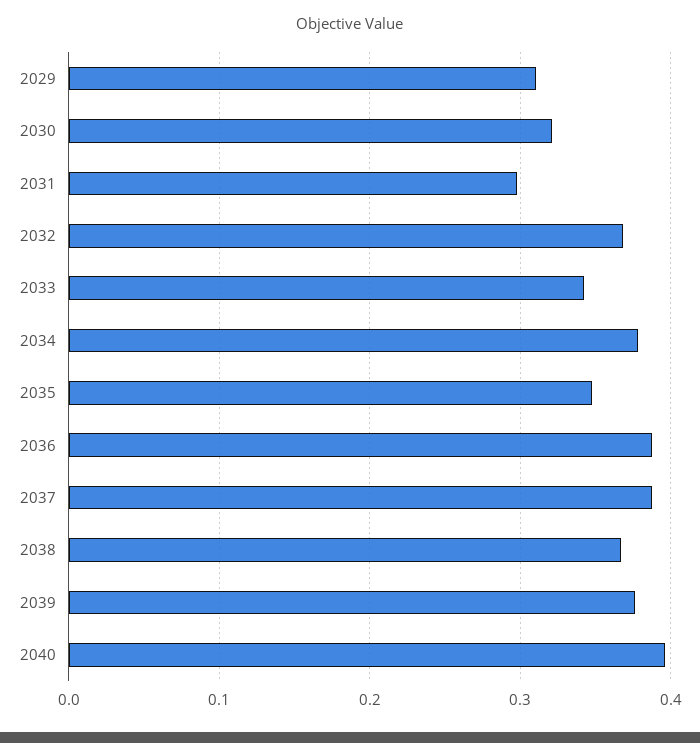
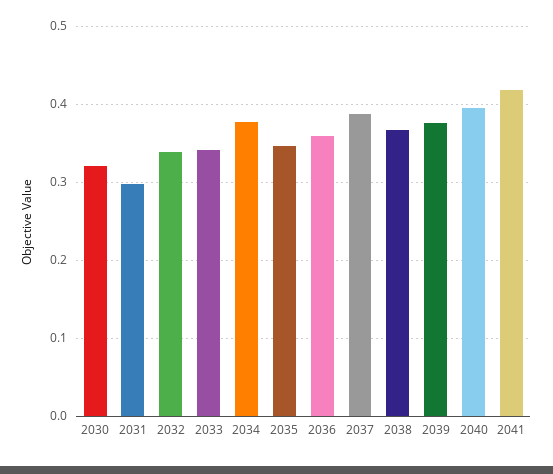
2029: 0.31 -> none
2032: 0.37 -> 0.34
2036: 0.39 -> 0.36
2041: none -> 0.42

